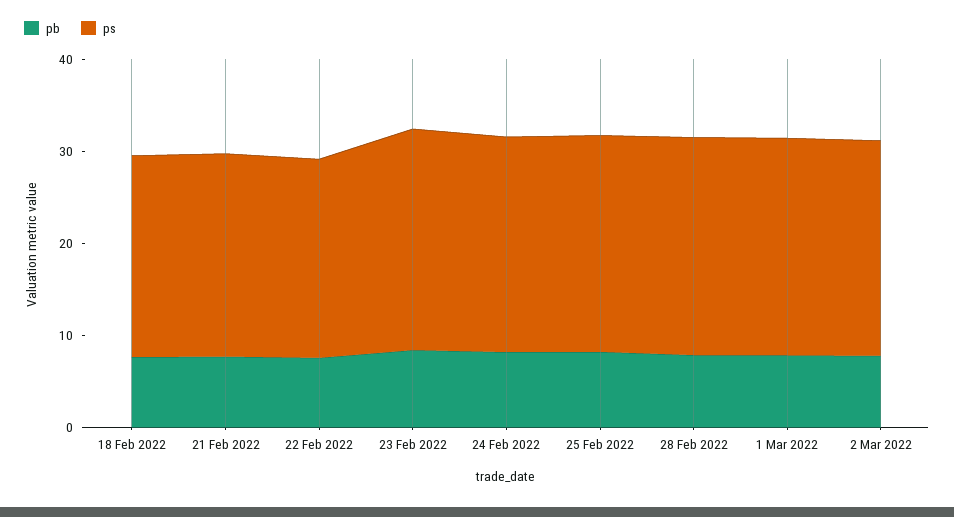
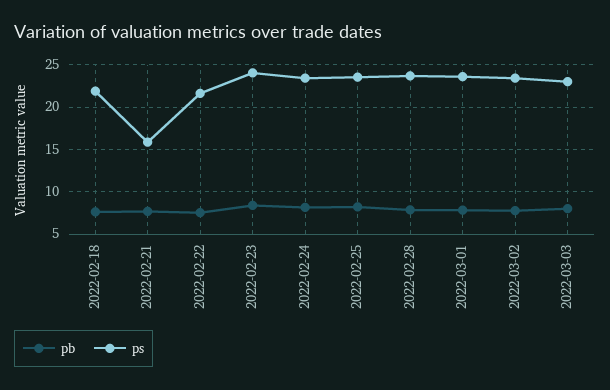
ps, 21 Feb 2022: 22 -> 16
pb, 2022-03-03: none -> 8
ps, 2022-03-03: none -> 23

